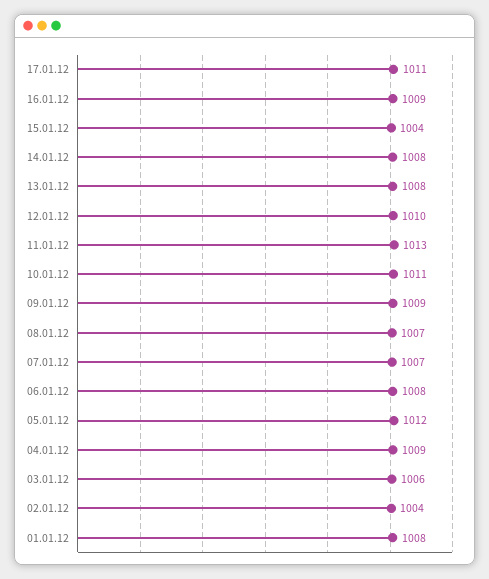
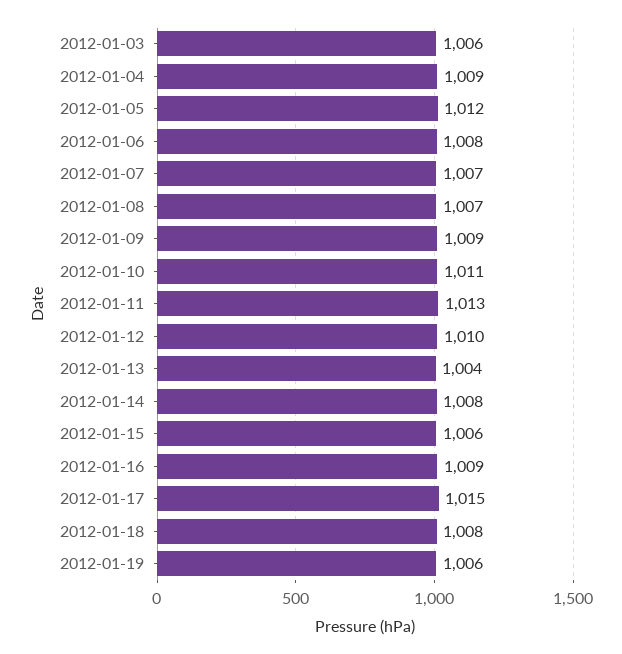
17.01.12: 1011 -> 1015
15.01.12: 1004 -> 1006
13.01.12: 1008 -> 1004
02.01.12: 1004 -> none
01.01.12: 1008 -> none
2012-01-18: none -> 1008
2012-01-19: none -> 1006

